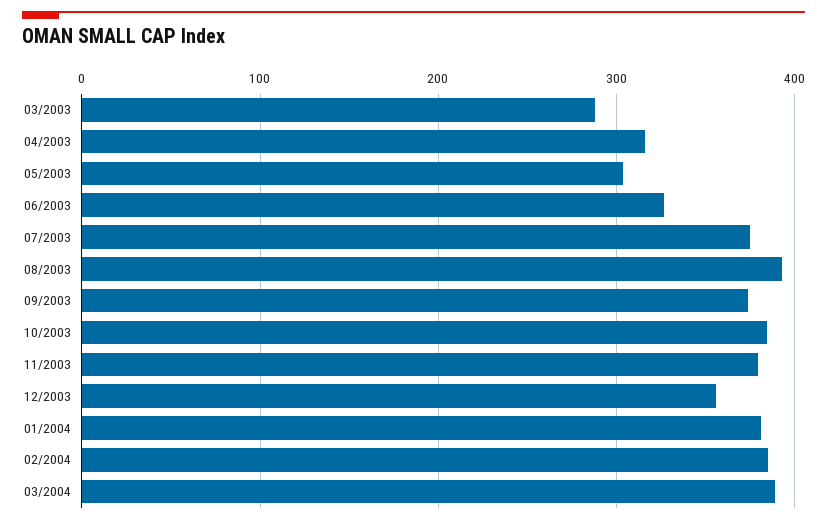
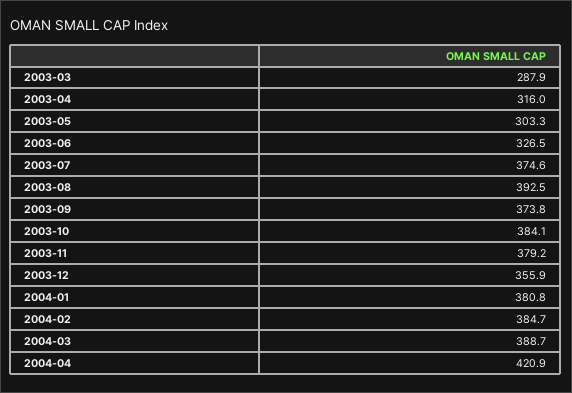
2004-04: none -> 420.9

